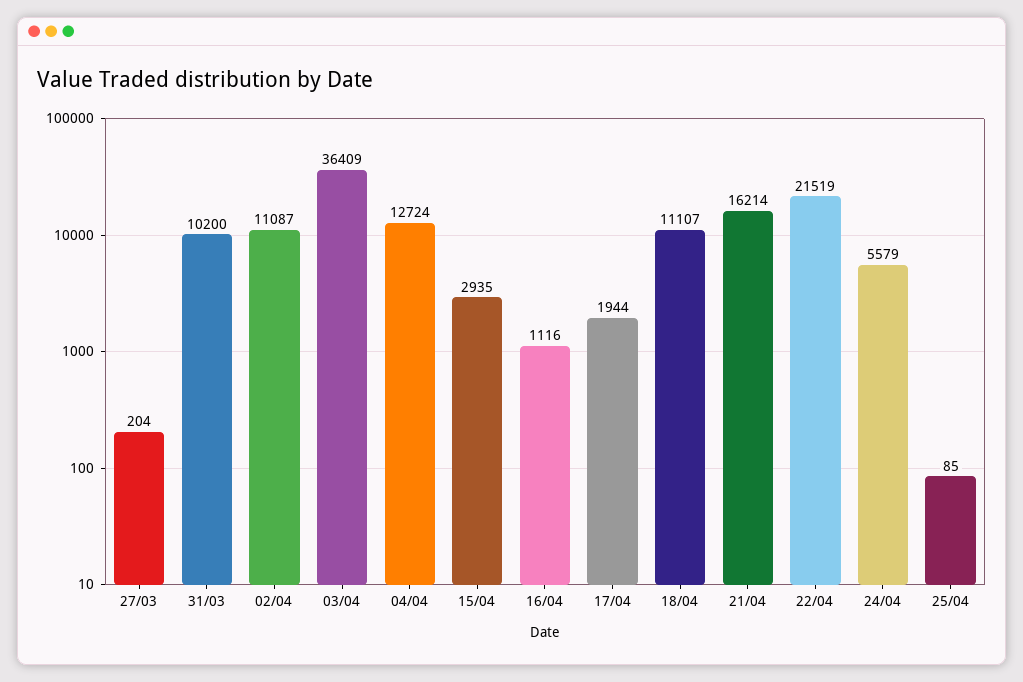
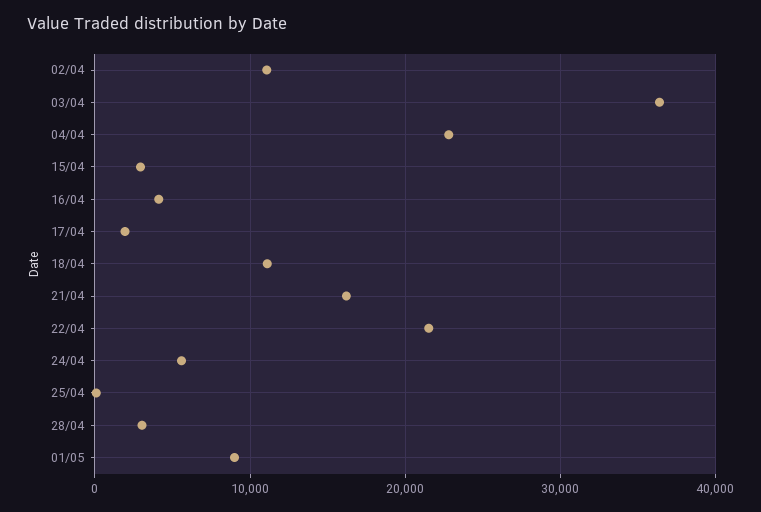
27/03: 204 -> none
31/03: 10200 -> none
04/04: 12724 -> 23000
16/04: 1116 -> 4000
28/04: none -> 3000
01/05: none -> 9000

